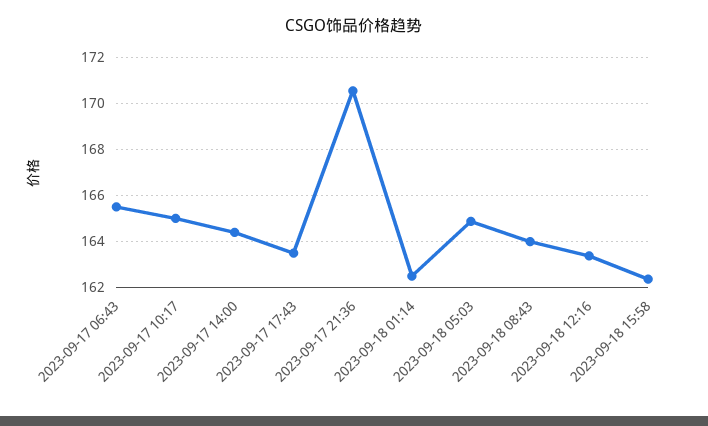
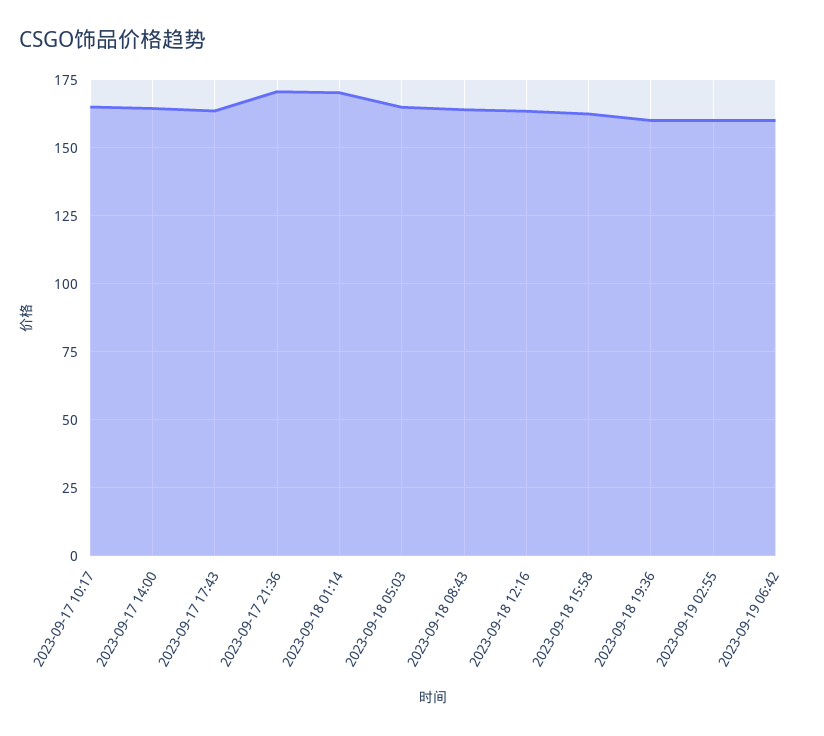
2023-09-17 06:43: 165.5 -> none
2023-09-18 01:14: 162.5 -> 170
2023-09-18 19:36: none -> 160
2023-09-19 02:55: none -> 160
2023-09-19 06:42: none -> 160

